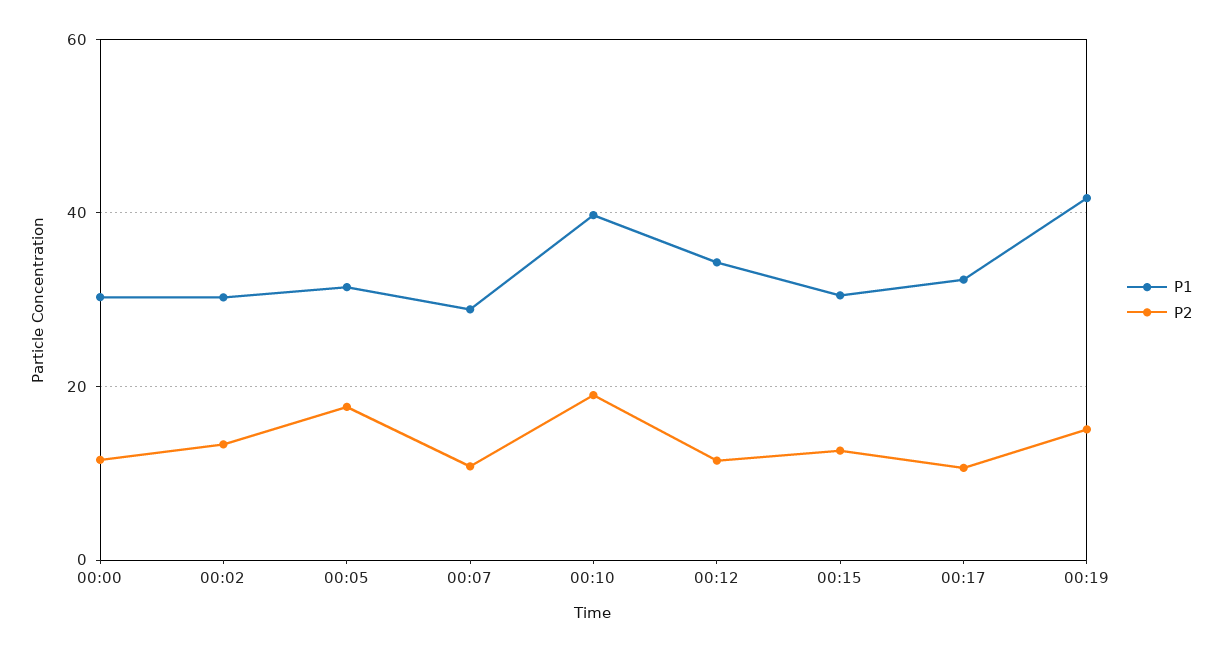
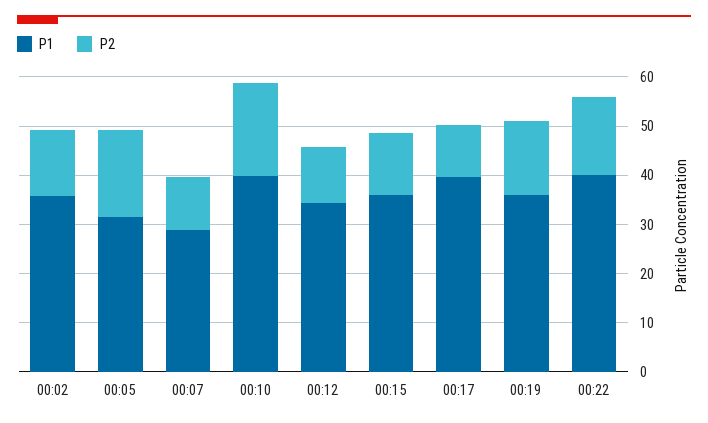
P1, 00:00: 30 -> none
P2, 00:00: 12 -> none
P1, 00:02: 30 -> 36
P1, 00:15: 30 -> 36
P1, 00:17: 32 -> 40
P1, 00:19: 42 -> 36
P1, 00:22: none -> 40
P2, 00:22: none -> 16

